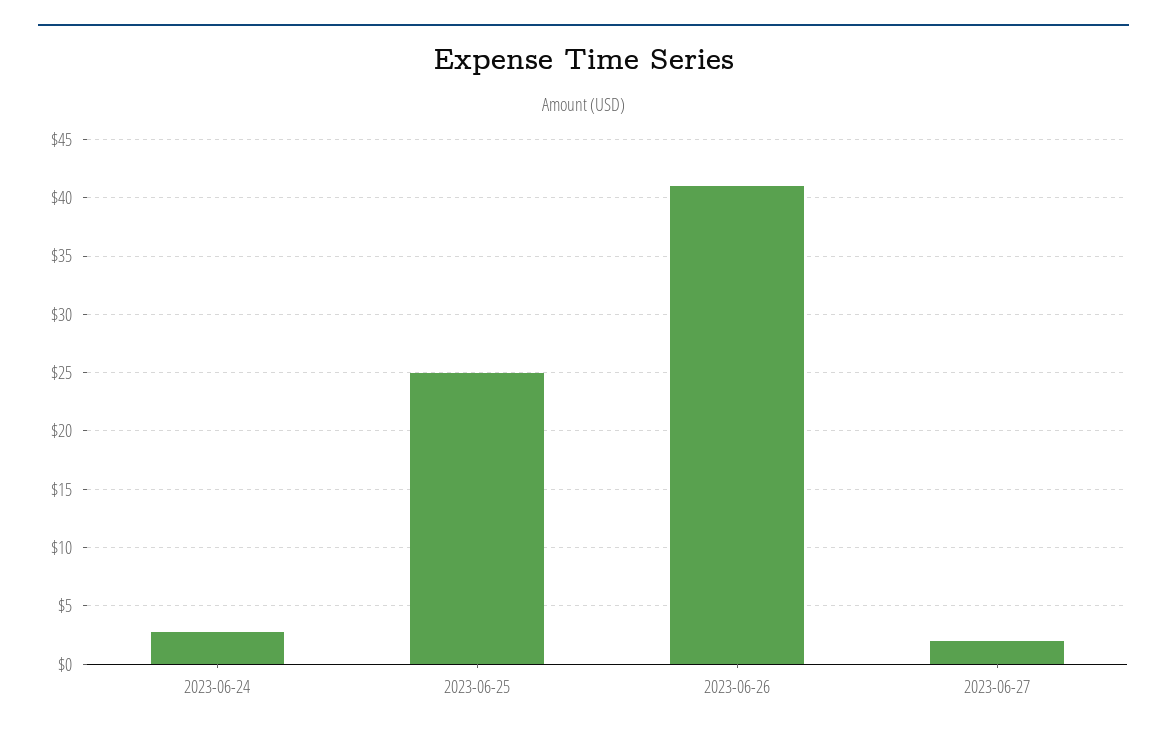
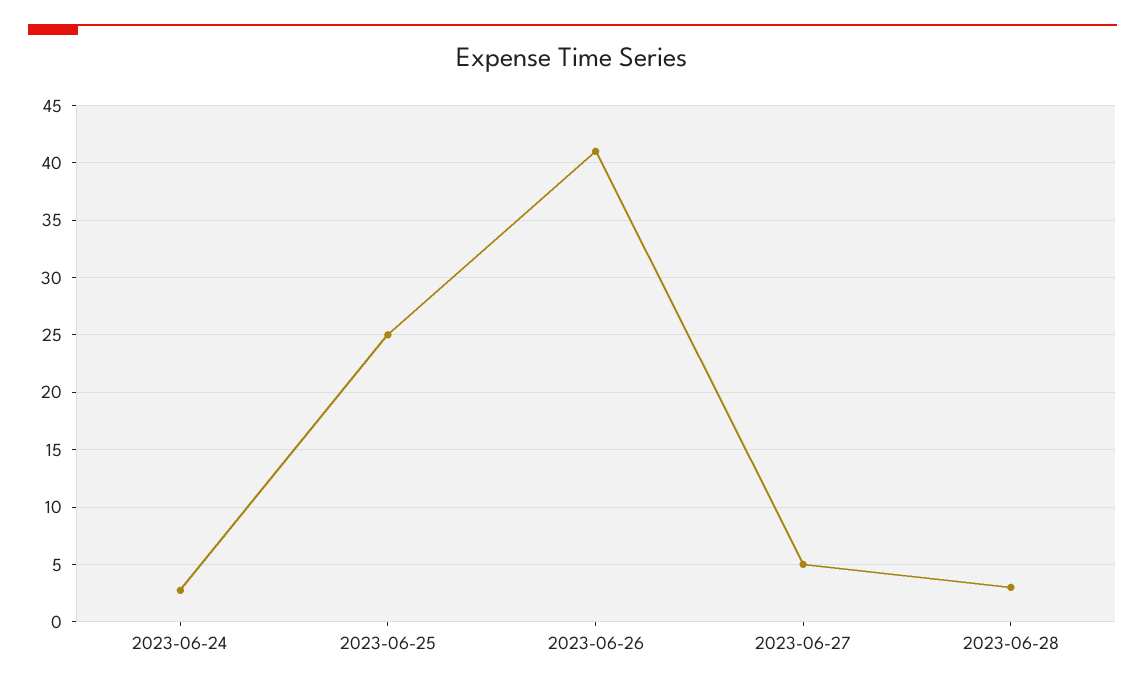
2023-06-27: 2 -> 5
2023-06-28: none -> 3

